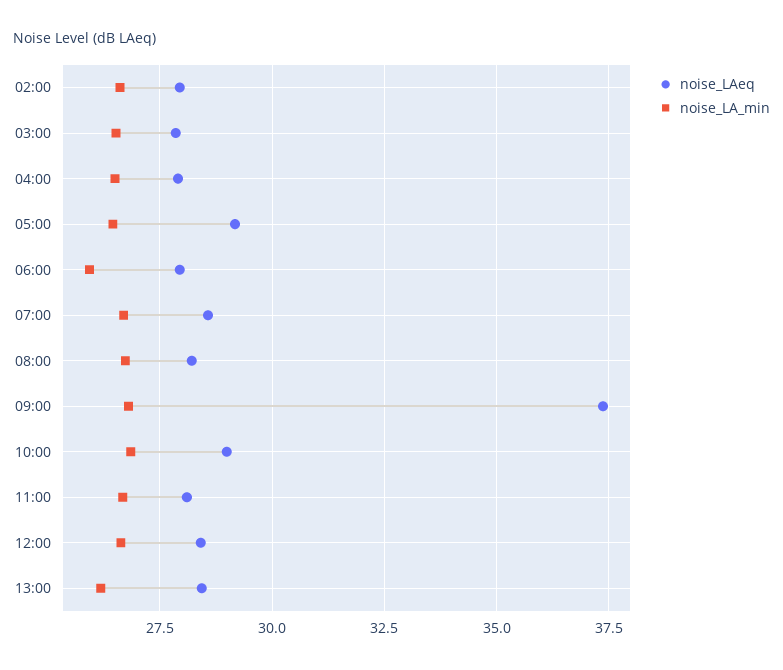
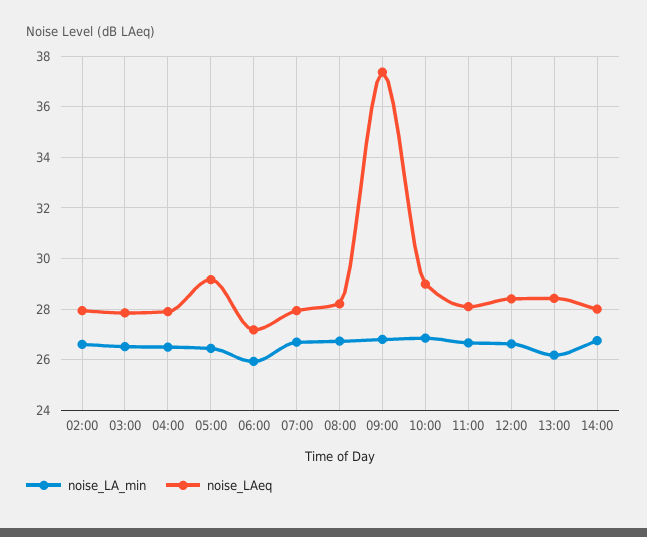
noise_LAeq, 06:00: 28 -> 27.25
noise_LAeq, 07:00: 28.5 -> 28
noise_LA_min, 14:00: none -> 26.75
noise_LAeq, 14:00: none -> 28

